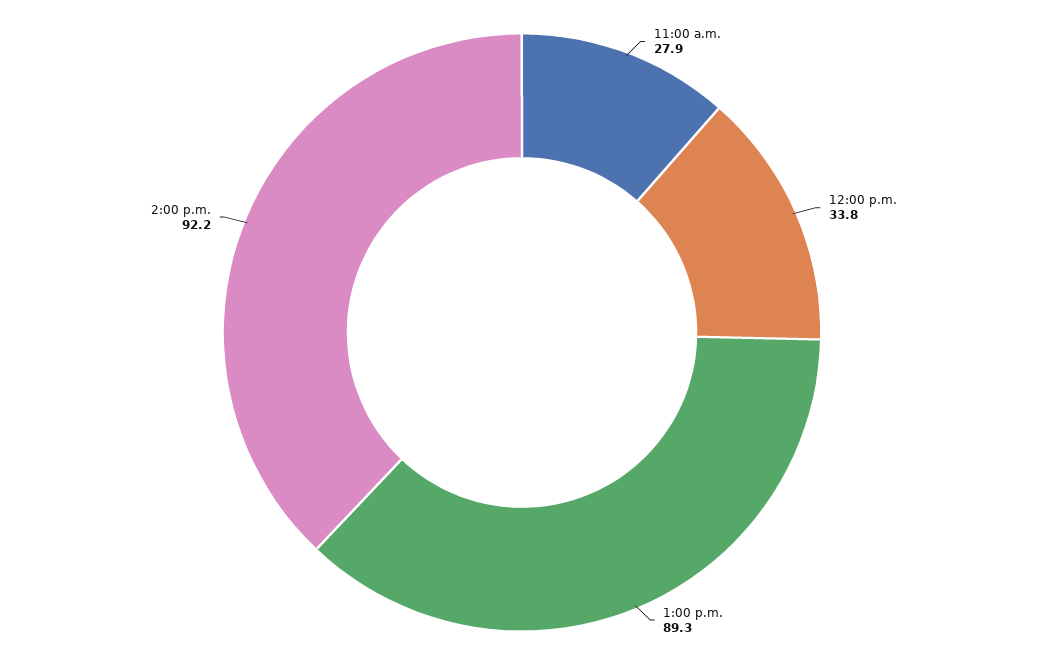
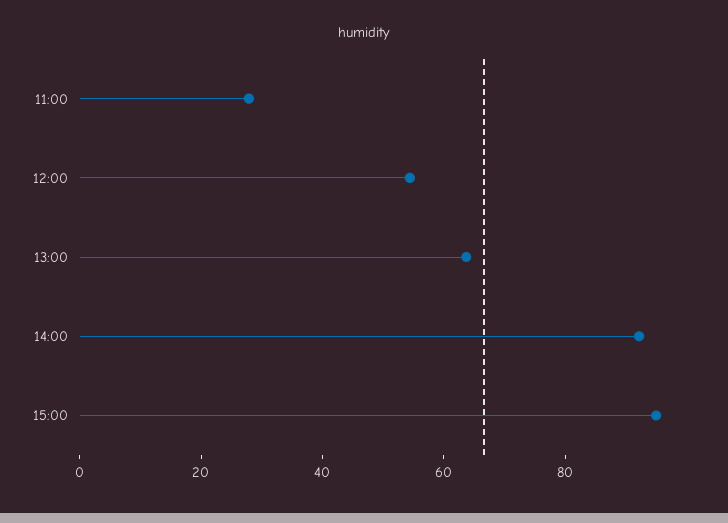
12:00 p.m.: 33.8 -> 55
1:00 p.m.: 89.3 -> 65
15:00: none -> 95

